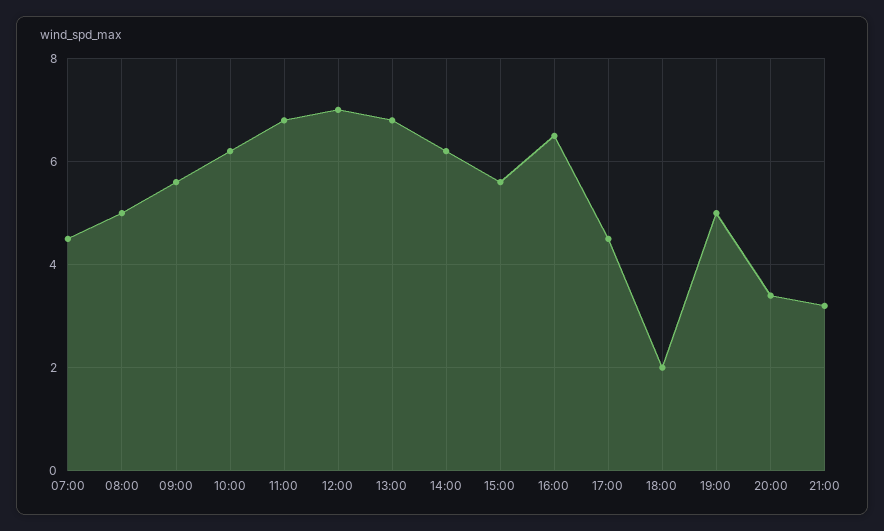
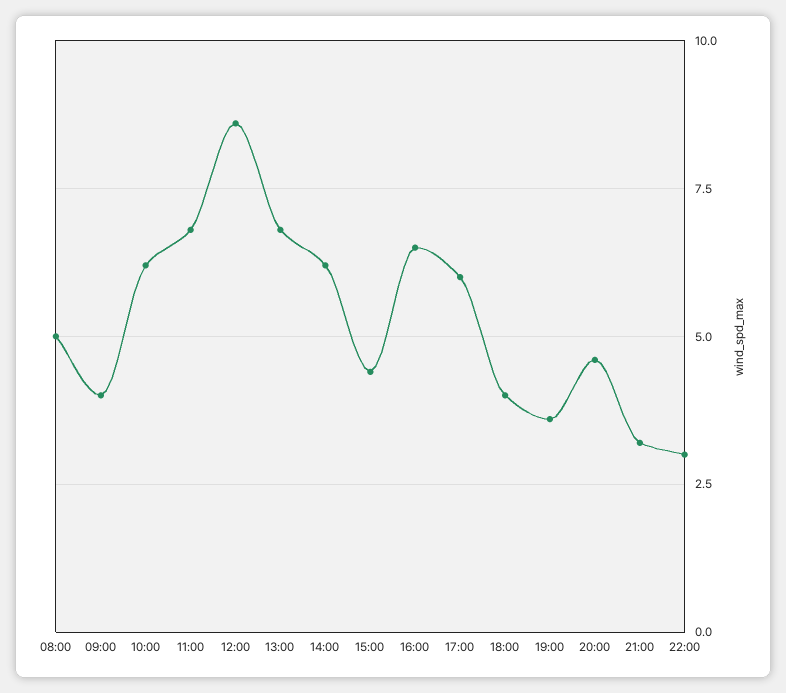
07:00: 4.5 -> none
09:00: 5.5 -> 4
12:00: 7 -> 8.5
15:00: 5.5 -> 4.5
17:00: 4.5 -> 6
18:00: 2 -> 4
19:00: 5 -> 3.5
20:00: 3.5 -> 4.5
22:00: none -> 3

